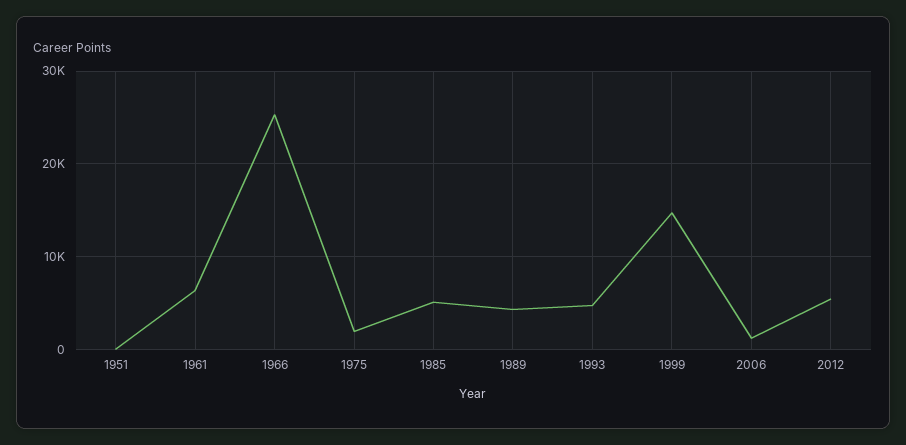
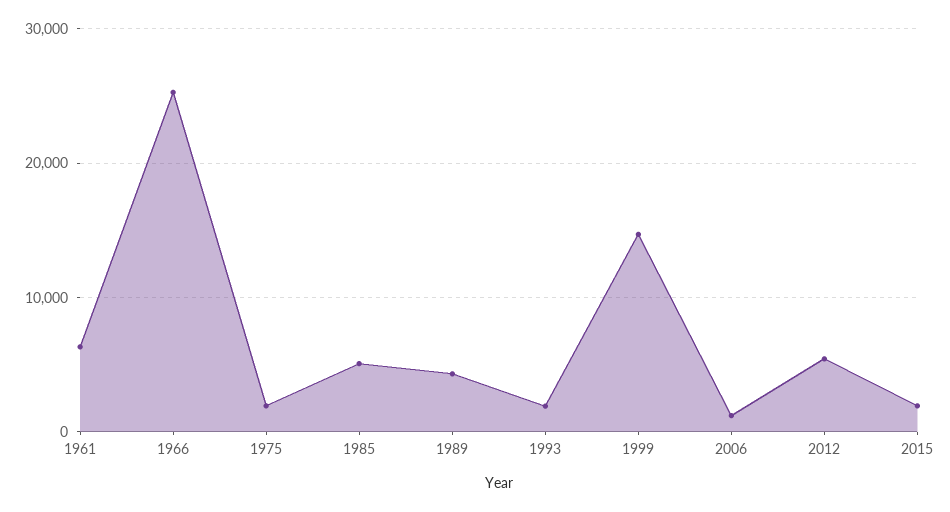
1951: 0 -> none
1993: 5000 -> 2000
2015: none -> 2000

